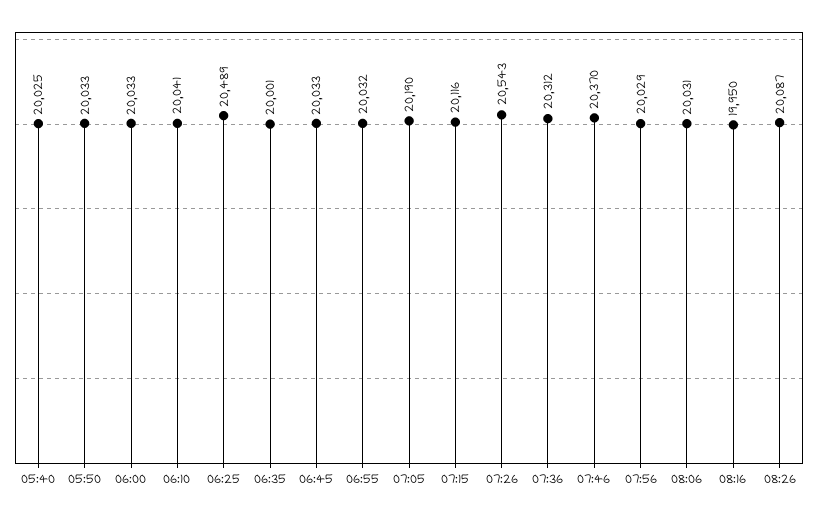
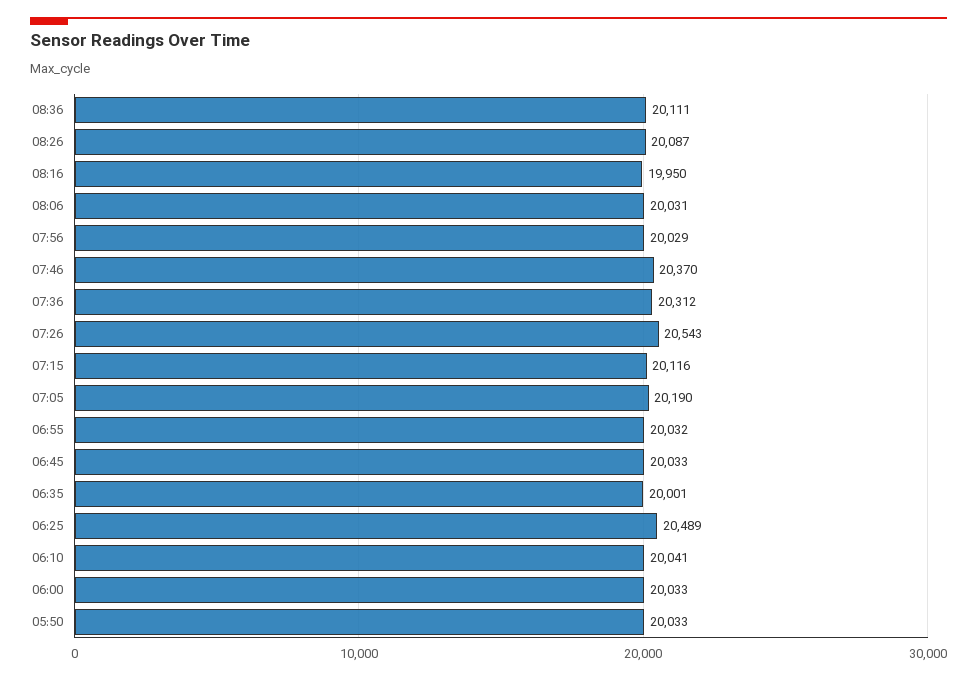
05:40: 20025 -> none
08:36: none -> 20111

